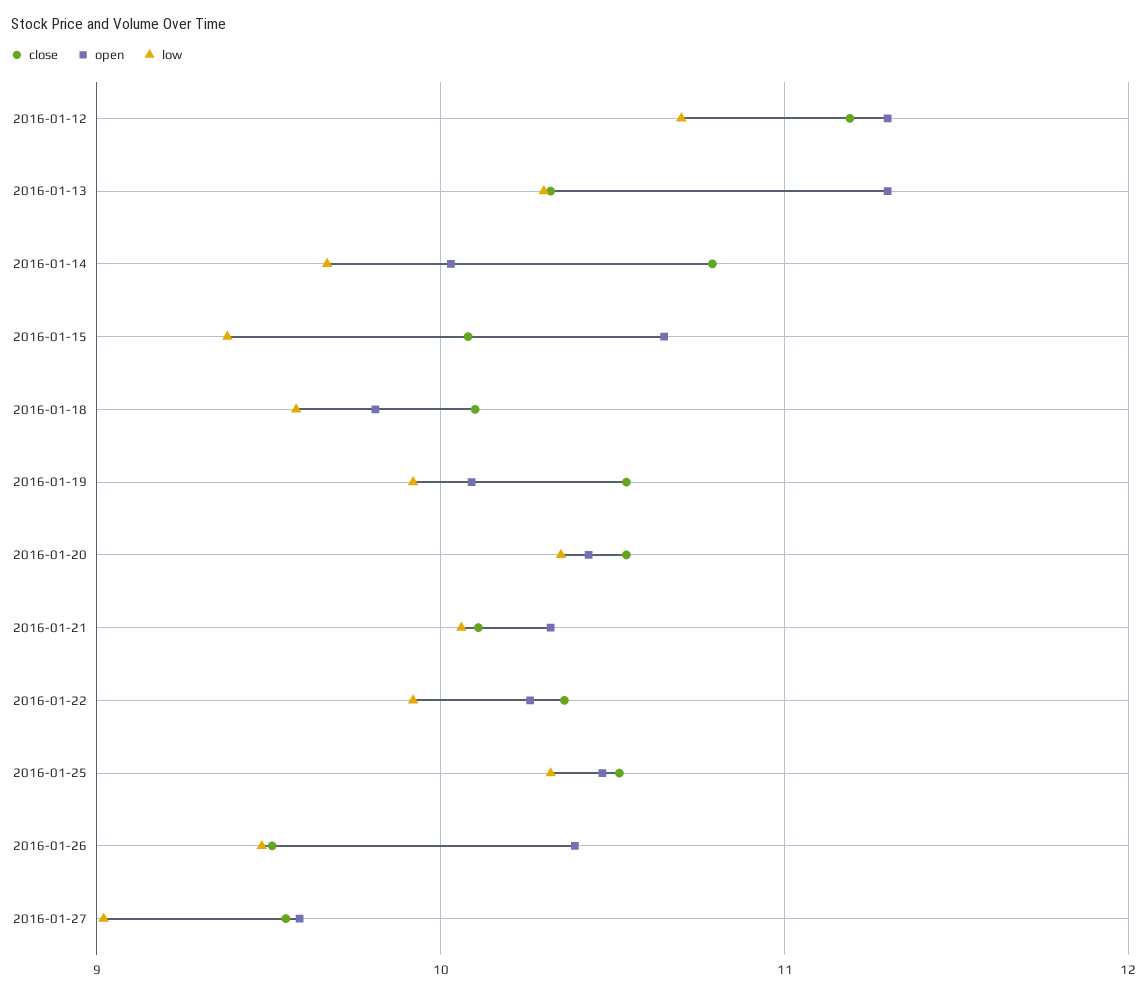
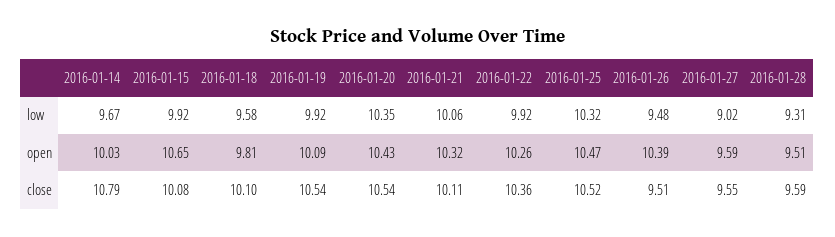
close, 2016-01-12: 11.2 -> none
open, 2016-01-12: 11.3 -> none
low, 2016-01-12: 10.7 -> none
close, 2016-01-13: 10.3 -> none
open, 2016-01-13: 11.3 -> none
low, 2016-01-13: 10.3 -> none
low, 2016-01-15: 9.4 -> 9.92
low, 2016-01-28: none -> 9.31
open, 2016-01-28: none -> 9.51
close, 2016-01-28: none -> 9.59

